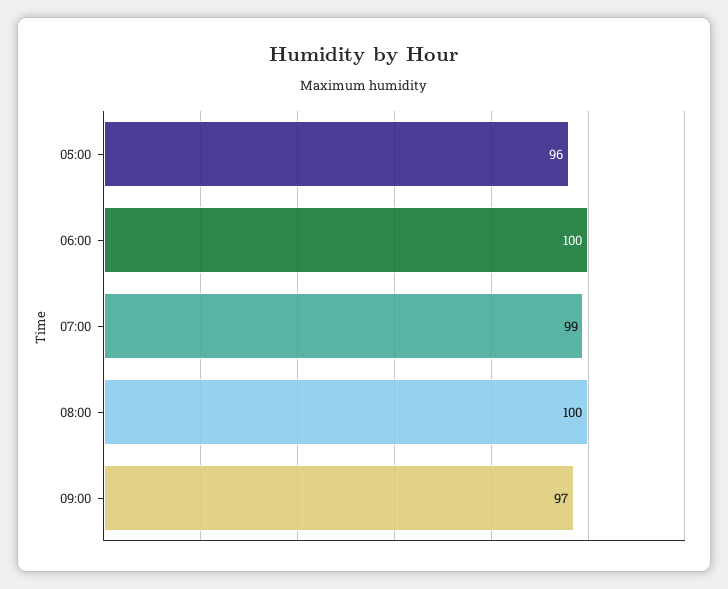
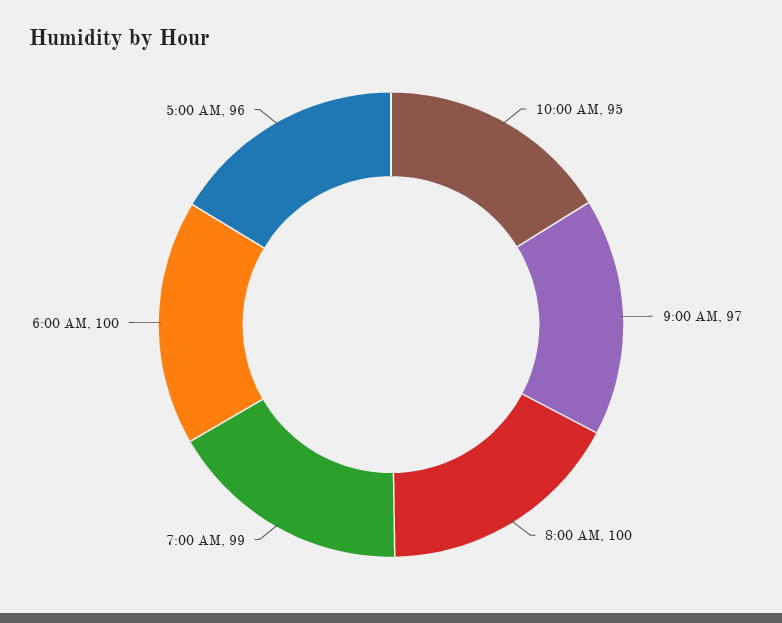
10:00 AM: none -> 95

